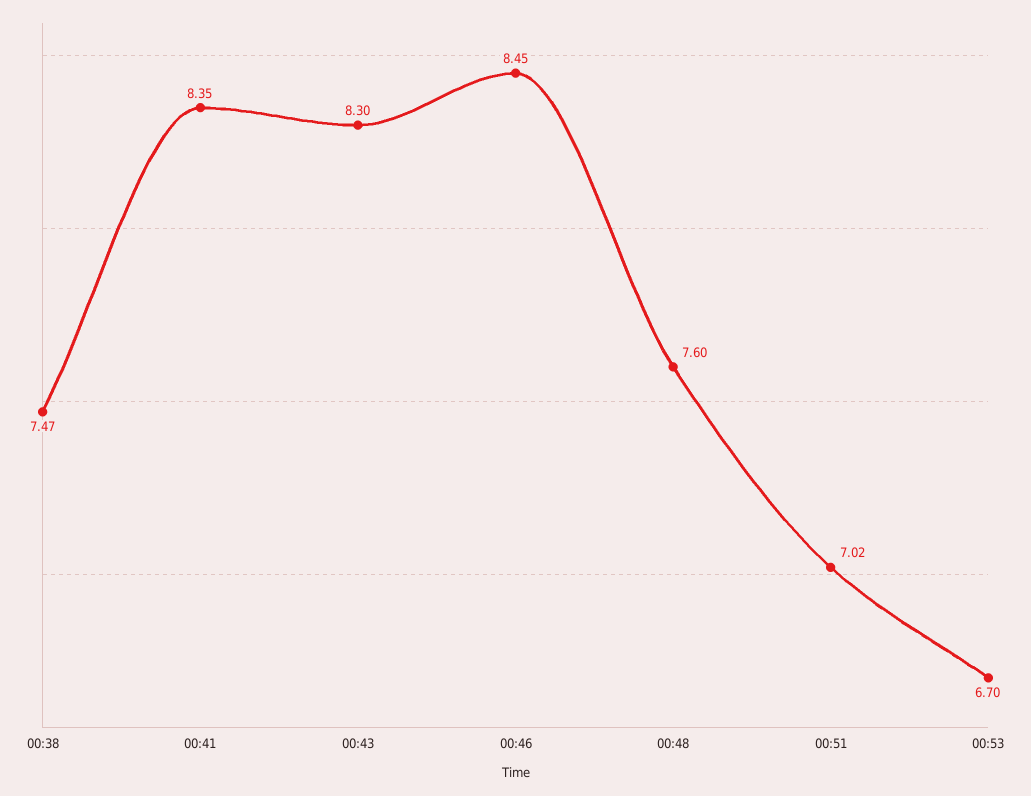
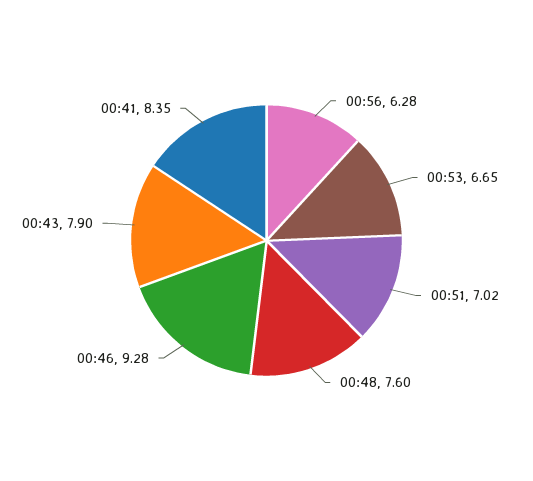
00:38: 7.47 -> none
00:43: 8.3 -> 7.9
00:46: 8.45 -> 9.28
00:53: 6.7 -> 6.65
00:56: none -> 6.28

